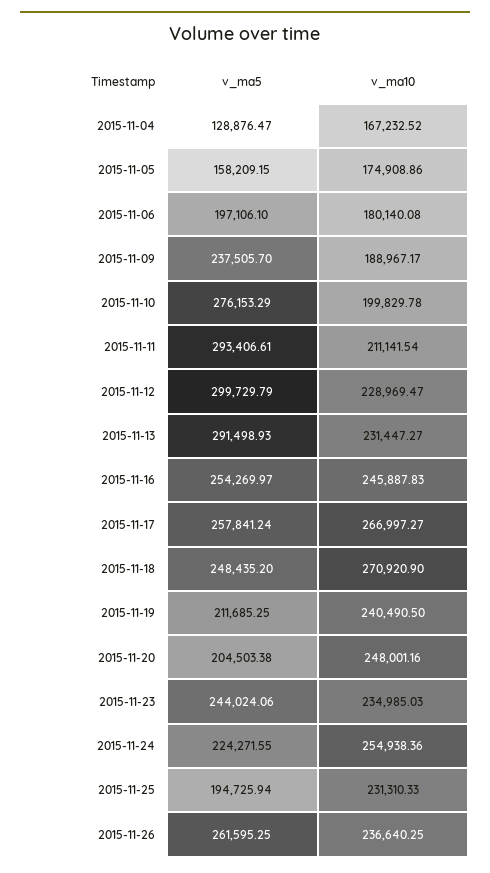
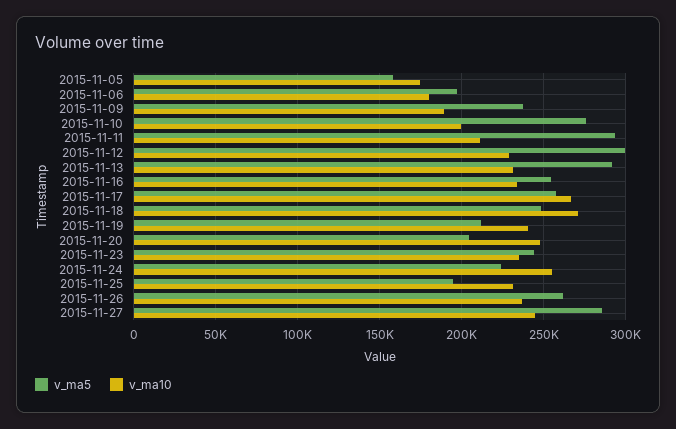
v_ma5, 2015-11-04: 128876.47 -> none
v_ma10, 2015-11-04: 167232.52 -> none
v_ma10, 2015-11-16: 245887.83 -> 235000
v_ma5, 2015-11-27: none -> 285000
v_ma10, 2015-11-27: none -> 245000

